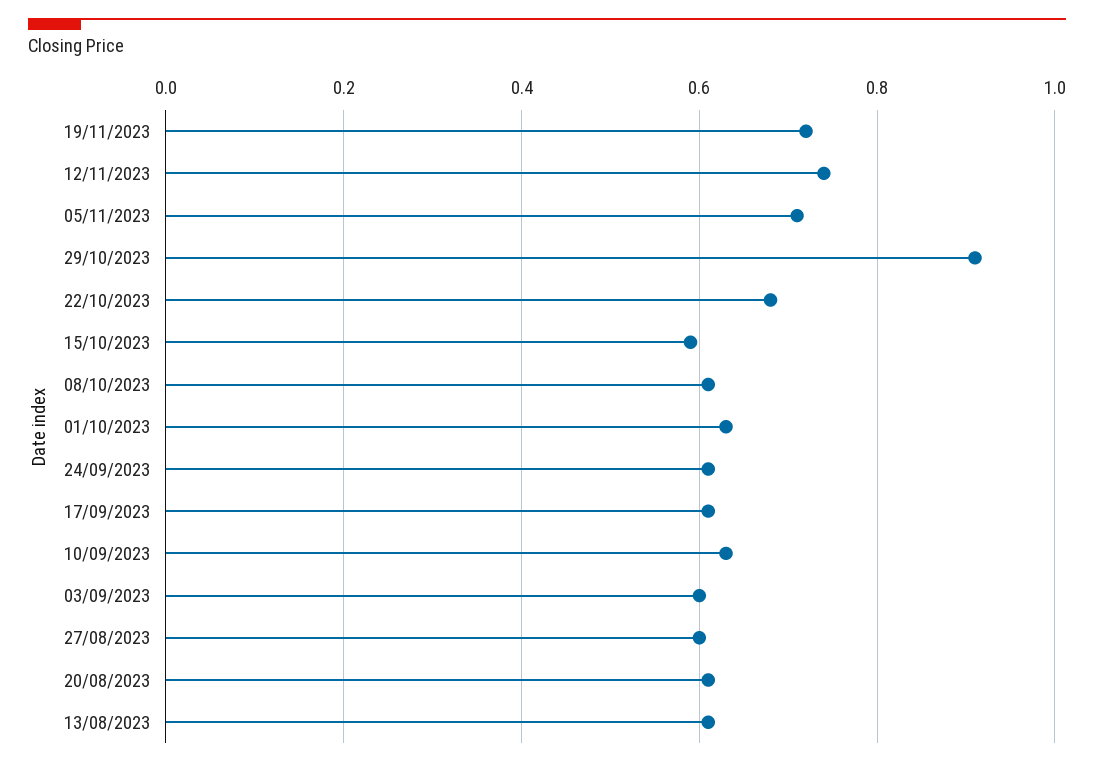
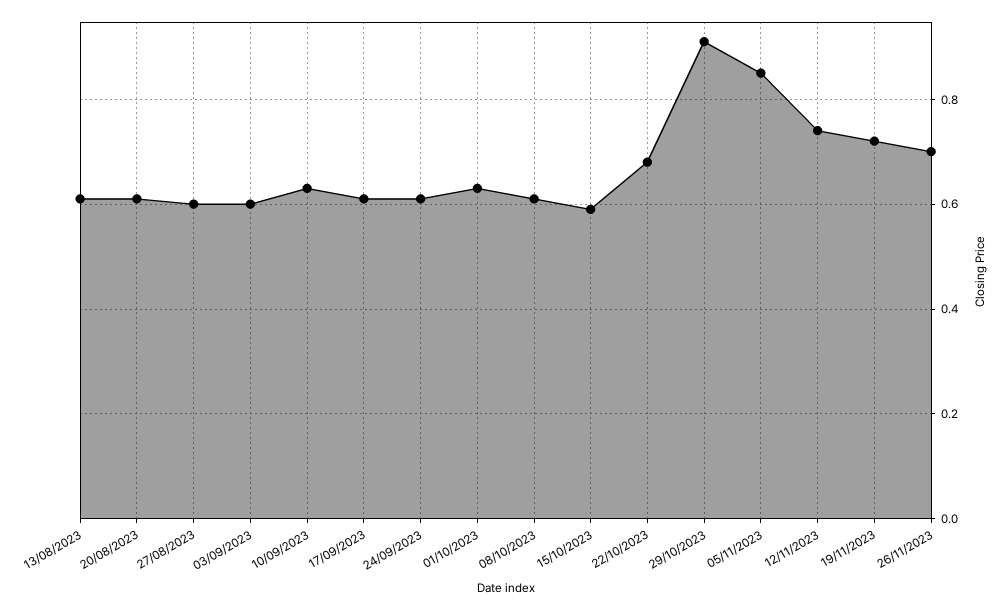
05/11/2023: 0.7 -> 0.85
26/11/2023: none -> 0.7

